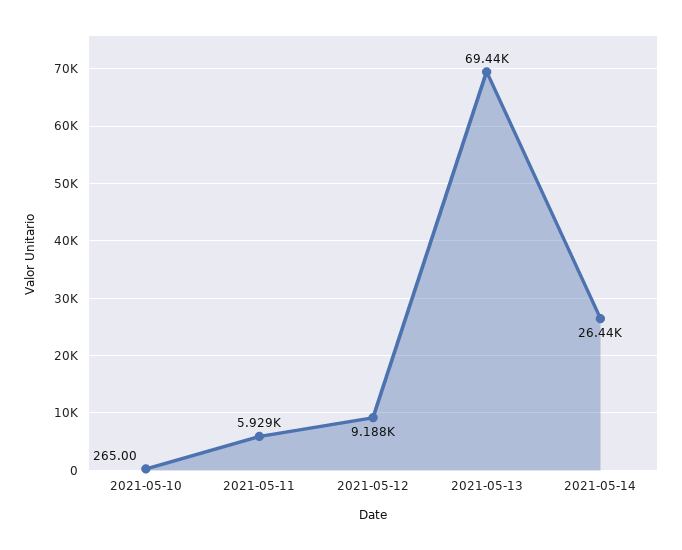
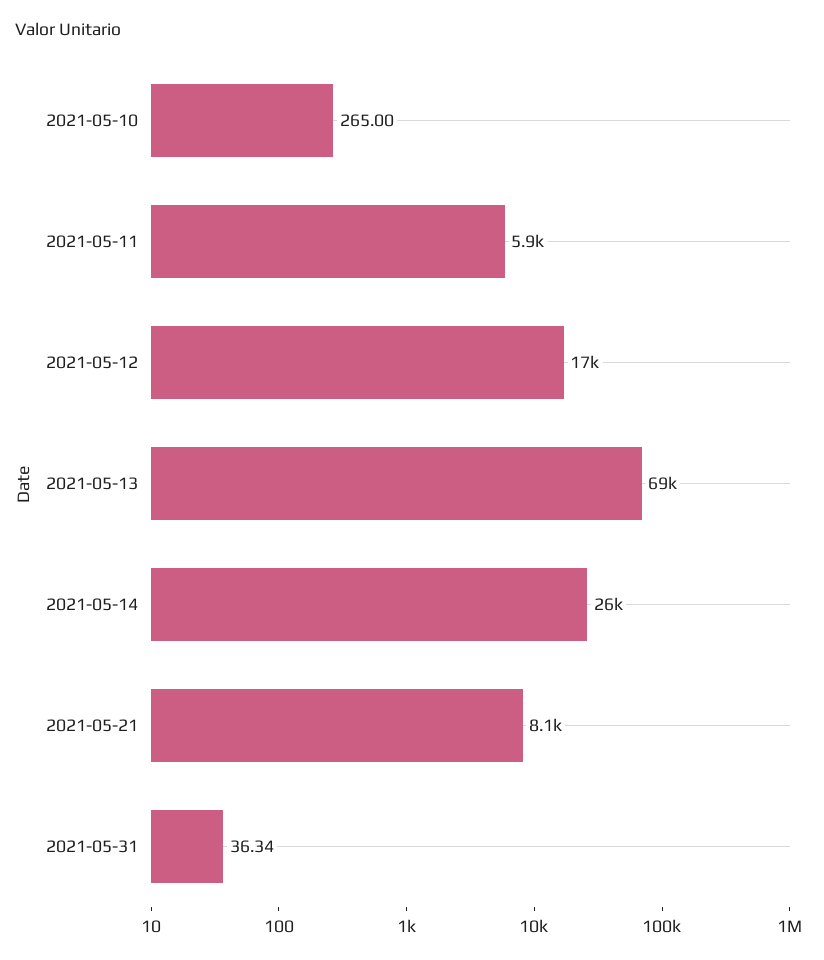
2021-05-12: 9188 -> 17000
2021-05-21: none -> 8100
2021-05-31: none -> 36.34

